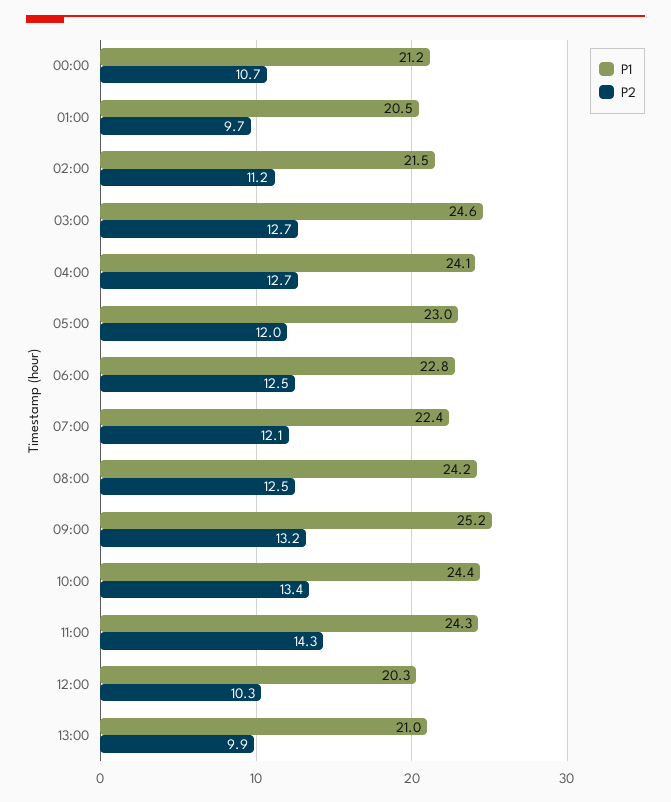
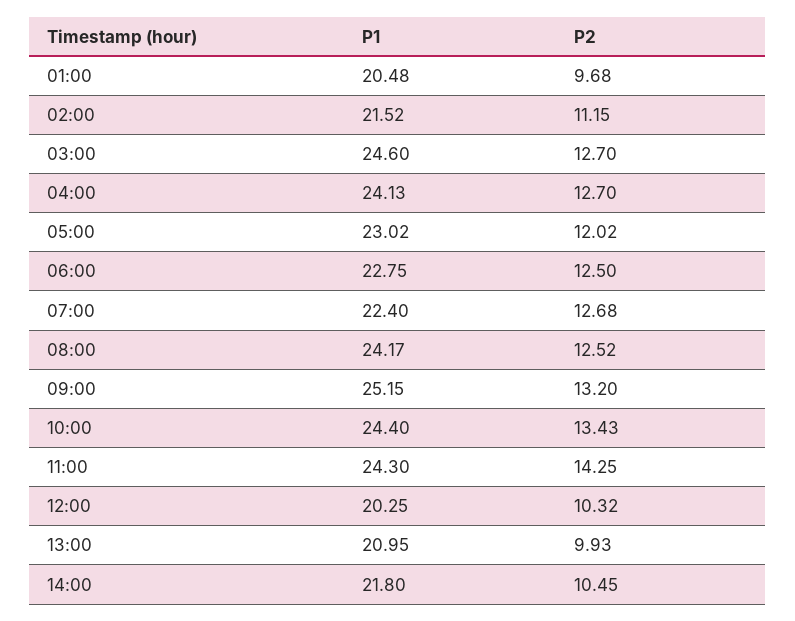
P1, 00:00: 21.2 -> none
P2, 00:00: 10.7 -> none
P2, 07:00: 12.1 -> 12.68
P1, 14:00: none -> 21.8
P2, 14:00: none -> 10.45

